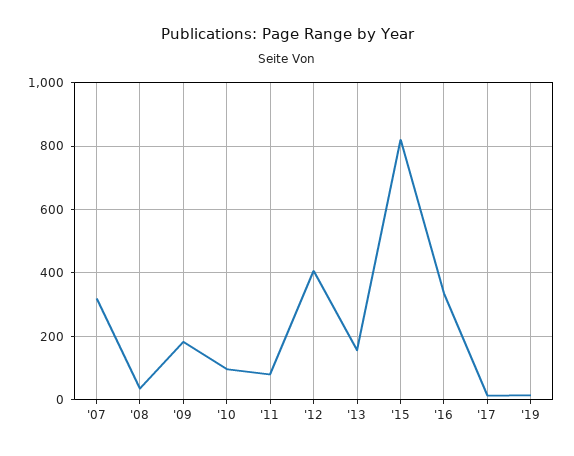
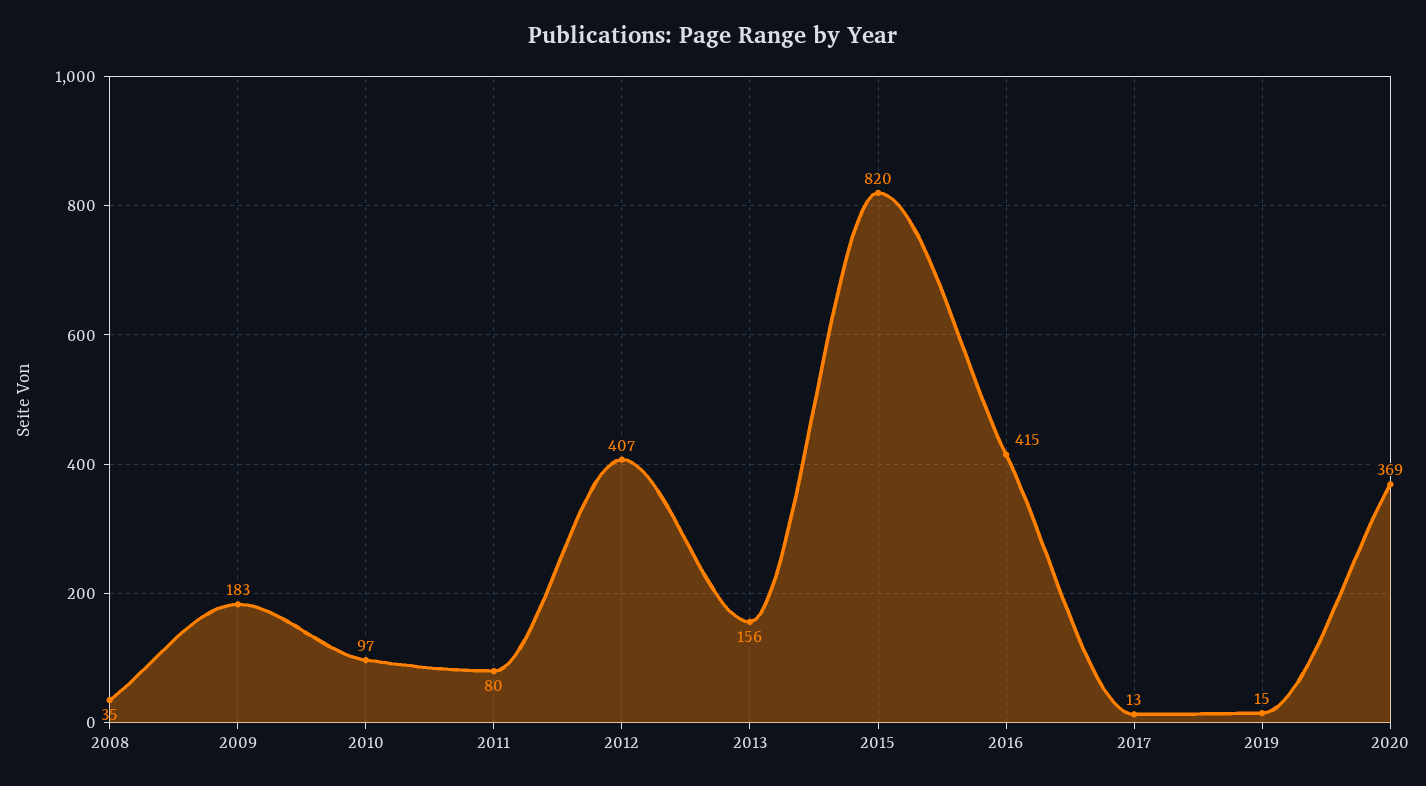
'07: 320 -> none
'16: 340 -> 415
2020: none -> 369

